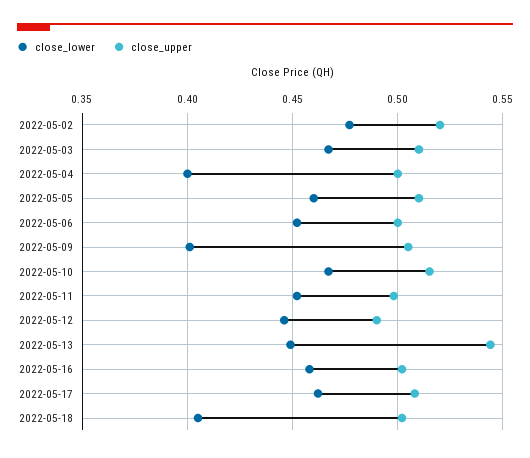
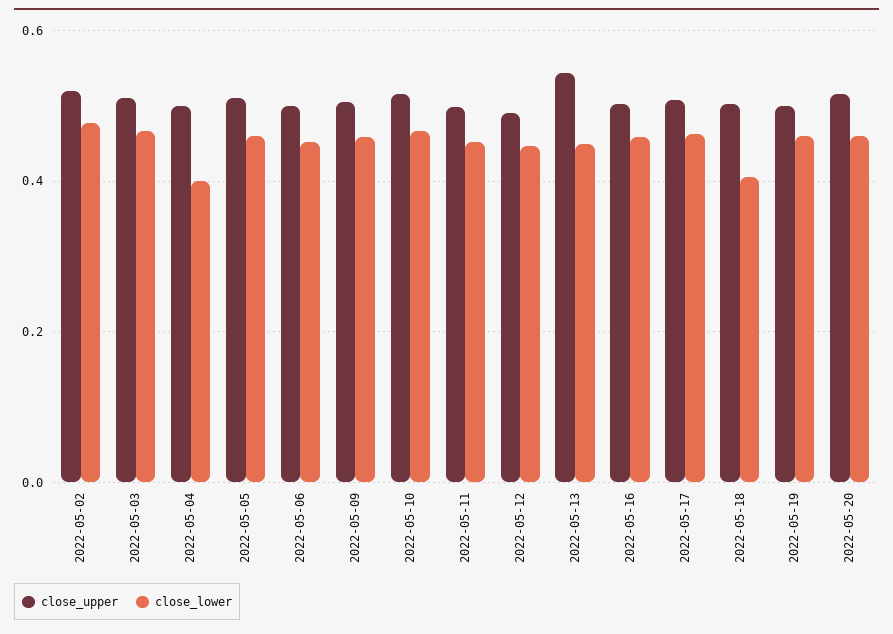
close_lower, 2022-05-09: 0.4 -> 0.46
close_upper, 2022-05-19: none -> 0.5
close_lower, 2022-05-19: none -> 0.46
close_upper, 2022-05-20: none -> 0.52
close_lower, 2022-05-20: none -> 0.46

